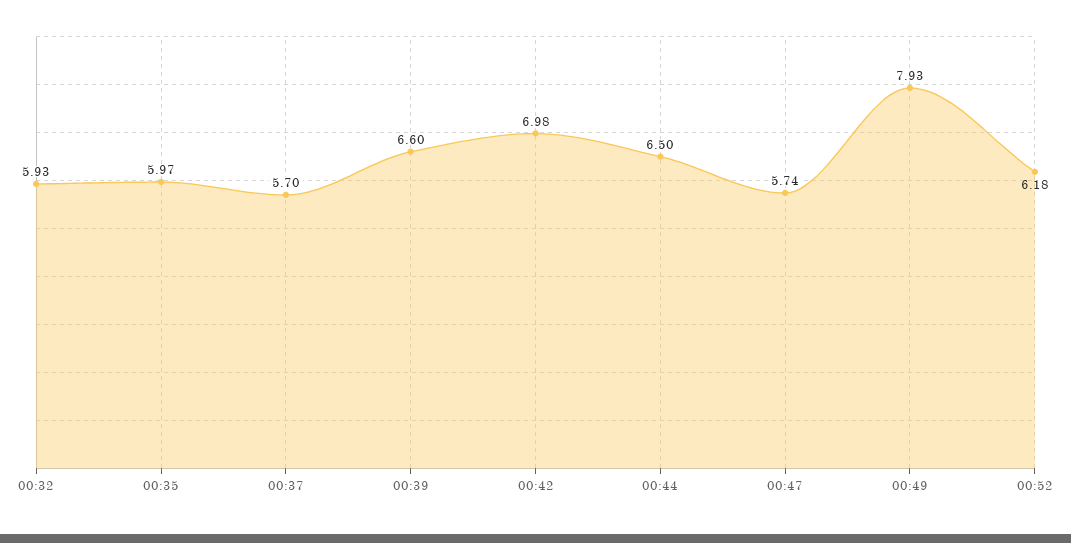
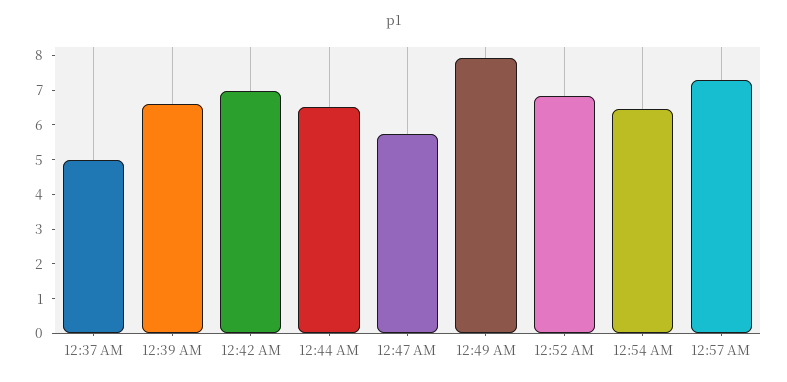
00:32: 5.93 -> none
00:35: 5.97 -> none
00:37: 5.7 -> 5
00:52: 6.18 -> 6.75
12:54 AM: none -> 6.5
12:57 AM: none -> 7.25

